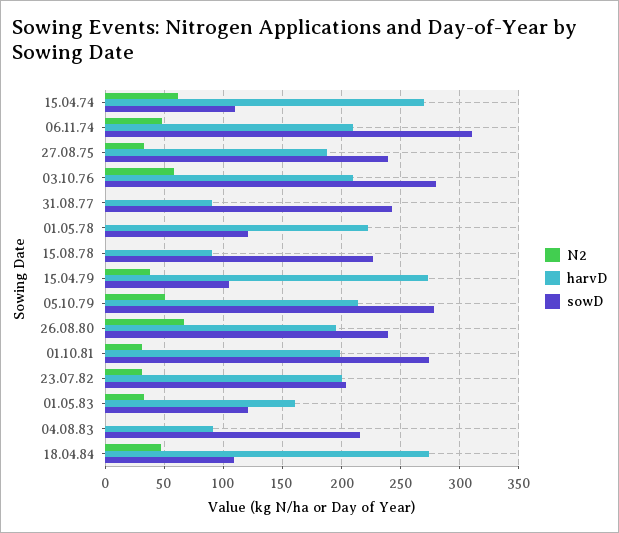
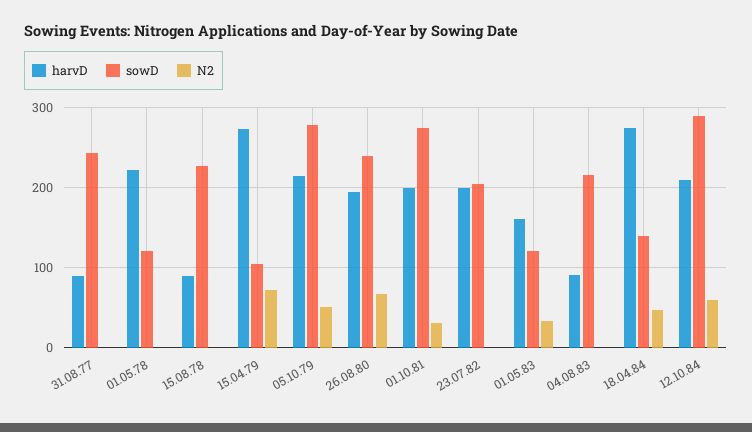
N2, 15.04.74: 60 -> none
harvD, 15.04.74: 270 -> none
sowD, 15.04.74: 110 -> none
N2, 06.11.74: 50 -> none
harvD, 06.11.74: 210 -> none
sowD, 06.11.74: 310 -> none
N2, 27.08.75: 30 -> none
harvD, 27.08.75: 190 -> none
sowD, 27.08.75: 240 -> none
N2, 03.10.76: 60 -> none
harvD, 03.10.76: 210 -> none
sowD, 03.10.76: 280 -> none
N2, 15.04.79: 40 -> 70
N2, 23.07.82: 30 -> 0
sowD, 18.04.84: 110 -> 140
harvD, 12.10.84: none -> 210
sowD, 12.10.84: none -> 290
N2, 12.10.84: none -> 60

